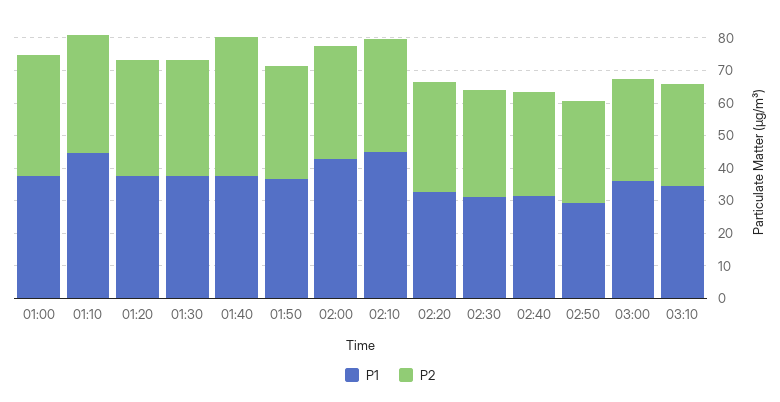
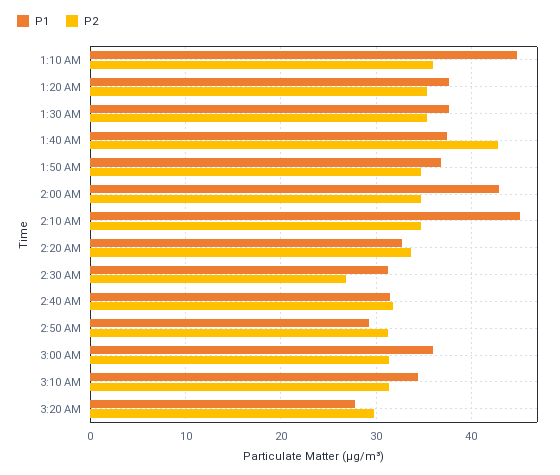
P1, 01:00: 37.5 -> none
P2, 01:00: 37.5 -> none
P2, 02:30: 32.5 -> 27
P1, 3:20 AM: none -> 28
P2, 3:20 AM: none -> 30

